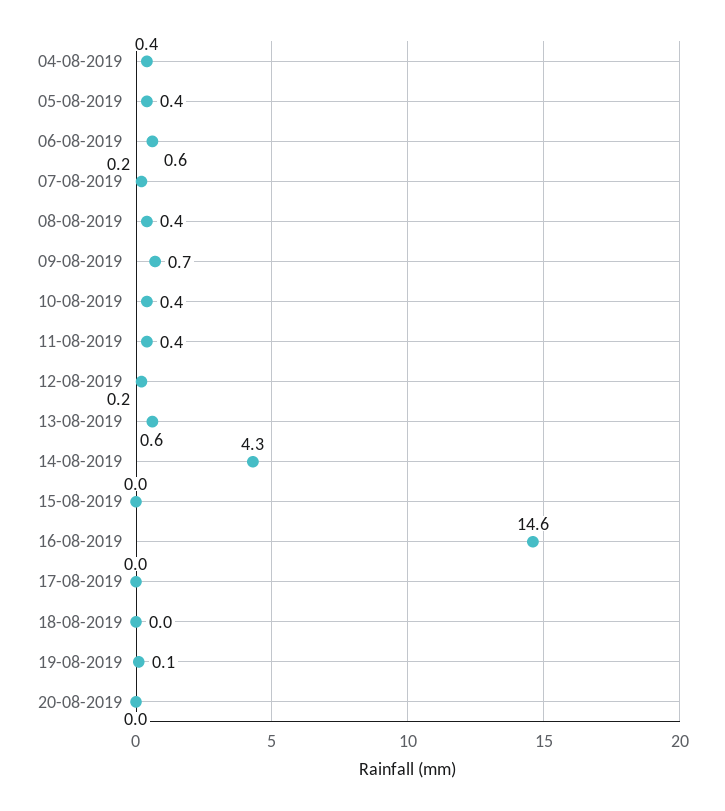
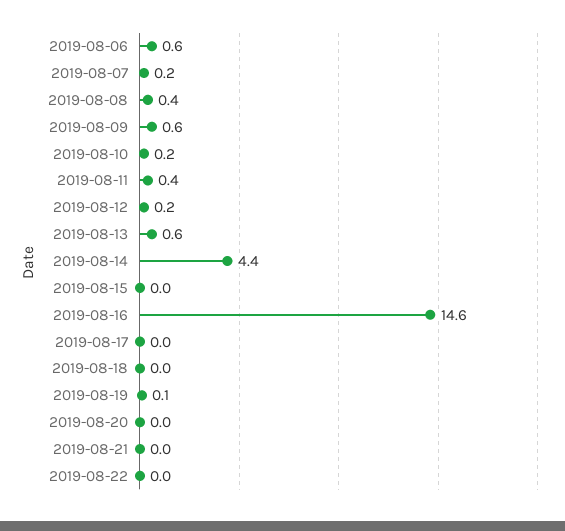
04-08-2019: 0.4 -> none
05-08-2019: 0.4 -> none
09-08-2019: 0.7 -> 0.6
10-08-2019: 0.4 -> 0.2
14-08-2019: 4.3 -> 4.4
2019-08-21: none -> 0
2019-08-22: none -> 0

